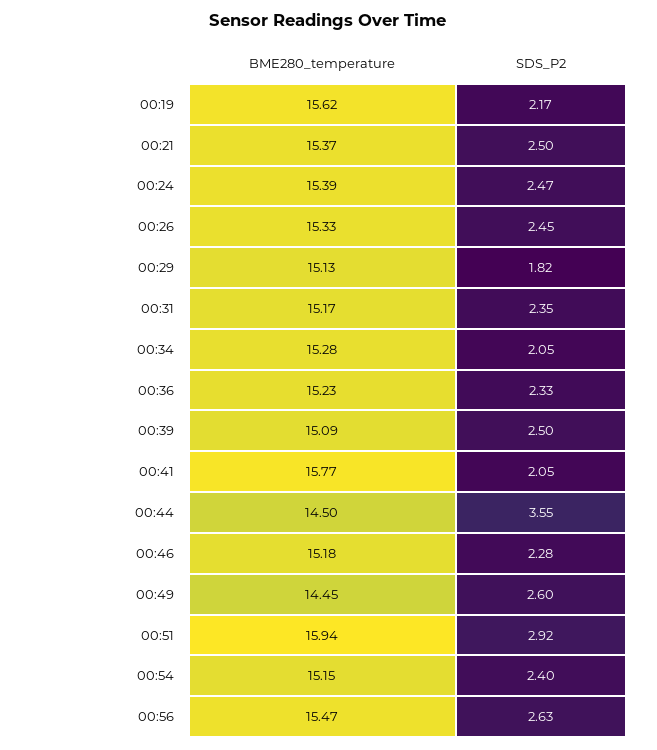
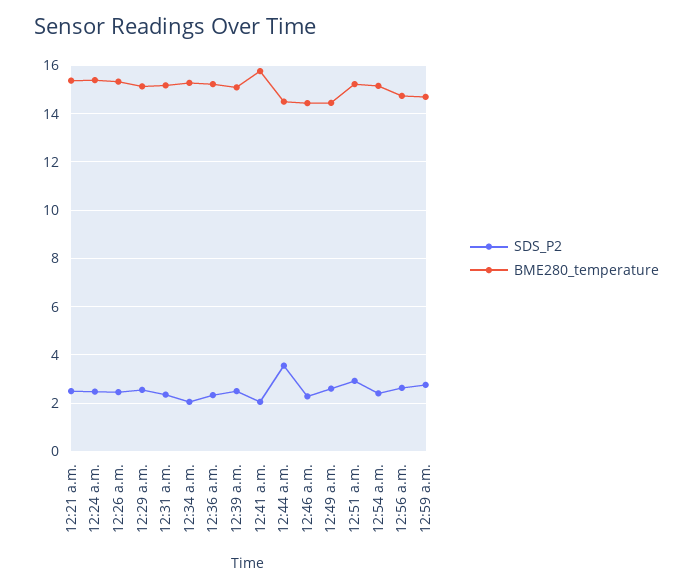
BME280_temperature, 00:19: 15.62 -> none
SDS_P2, 00:19: 2.17 -> none
SDS_P2, 00:29: 1.82 -> 2.5
BME280_temperature, 00:46: 15.18 -> 14.5
BME280_temperature, 00:51: 15.94 -> 15.25
BME280_temperature, 00:56: 15.47 -> 14.75
SDS_P2, 12:59 a.m.: none -> 2.75
BME280_temperature, 12:59 a.m.: none -> 14.75

